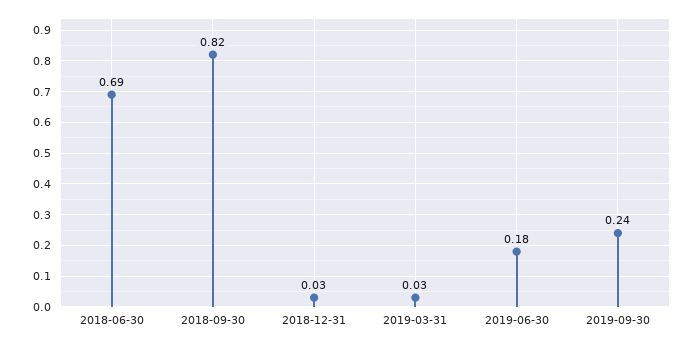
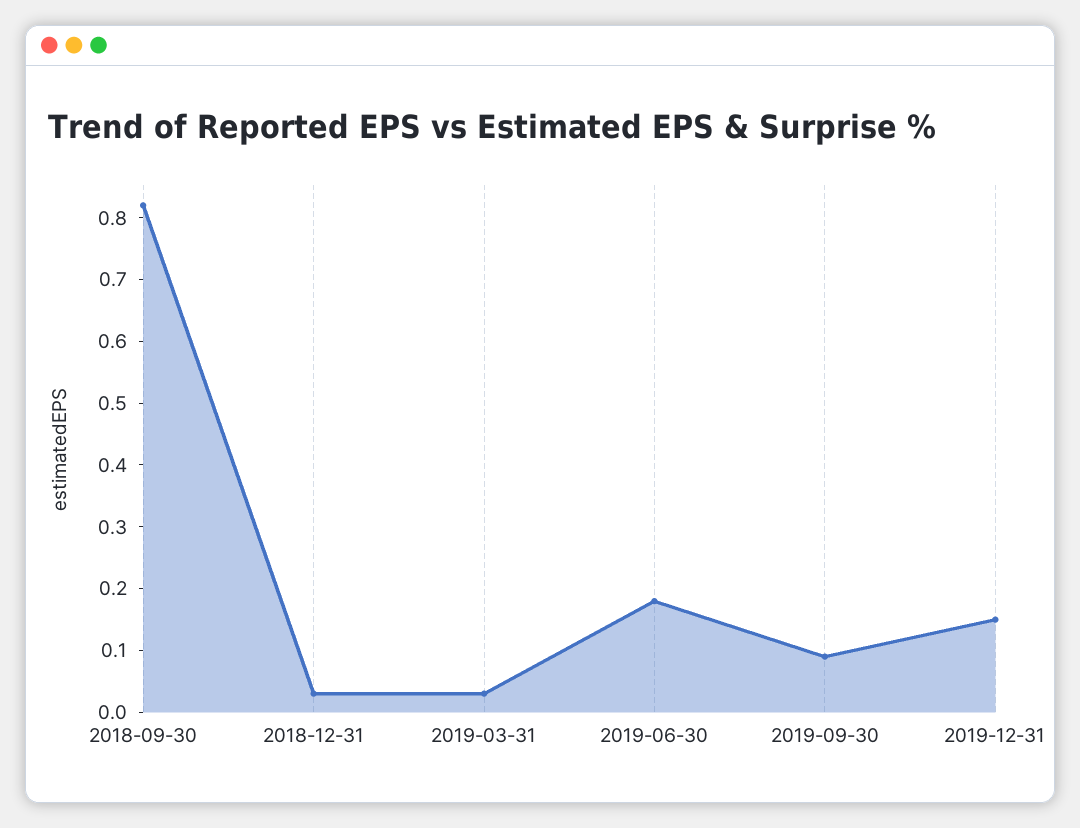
2018-06-30: 0.69 -> none
2019-09-30: 0.24 -> 0.1
2019-12-31: none -> 0.15

